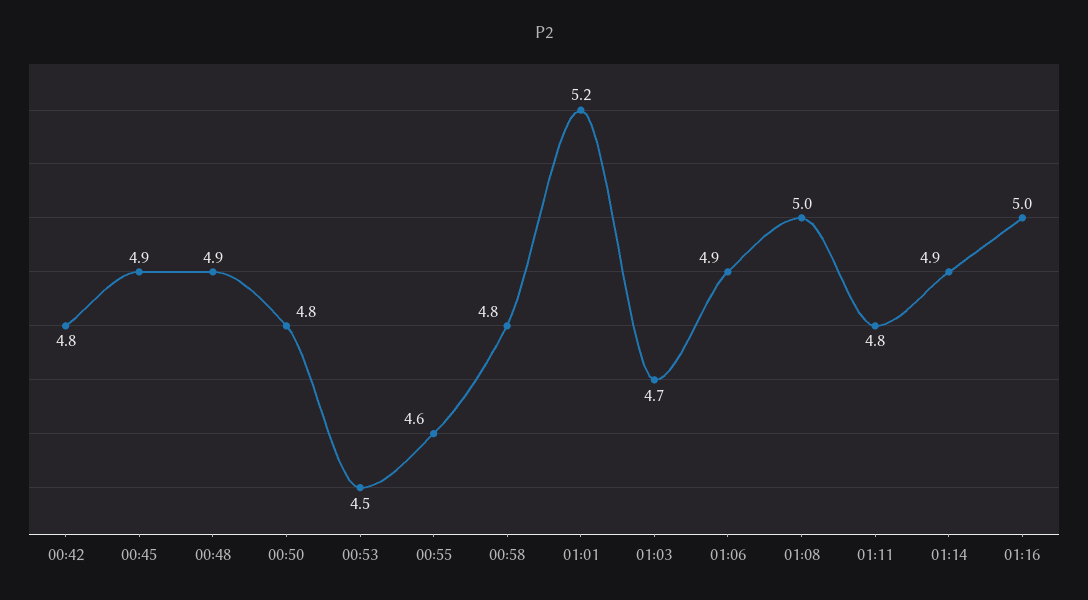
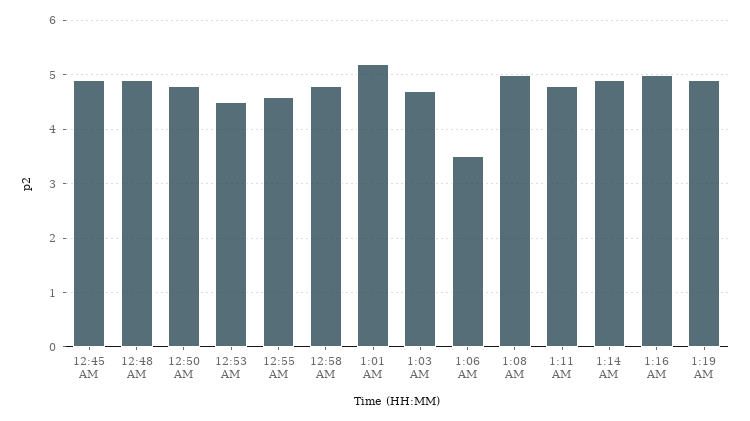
00:42: 4.8 -> none
01:06: 4.9 -> 3.5
1:19 AM: none -> 5

